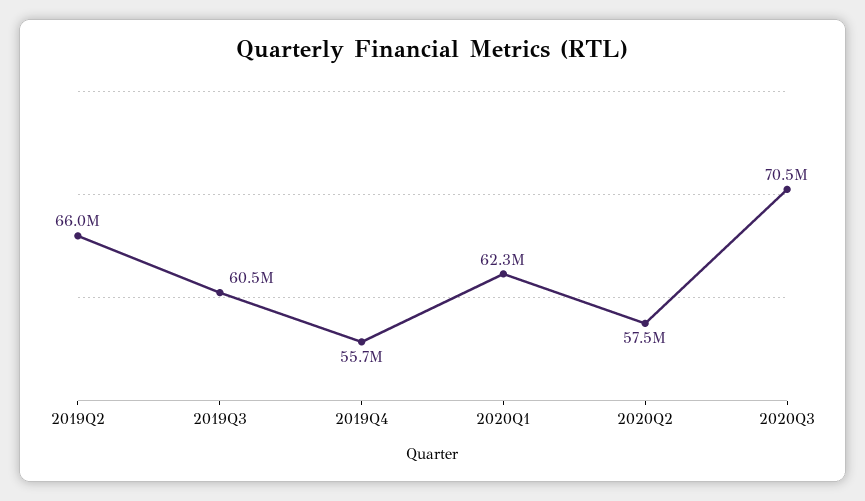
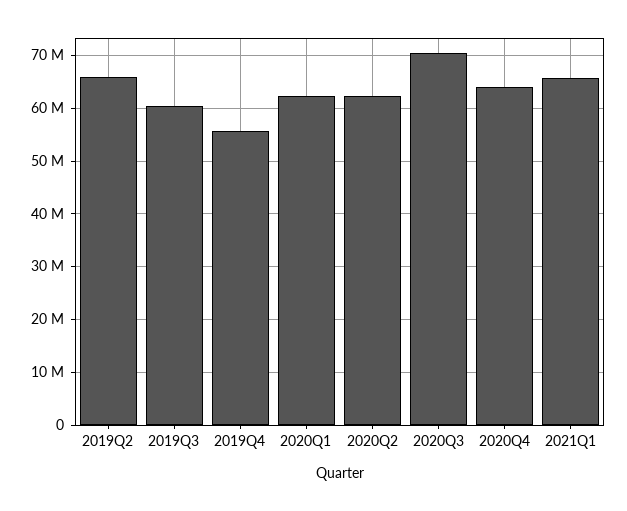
2020Q2: 57500000 -> 62000000
2020Q4: none -> 64000000
2021Q1: none -> 66000000

